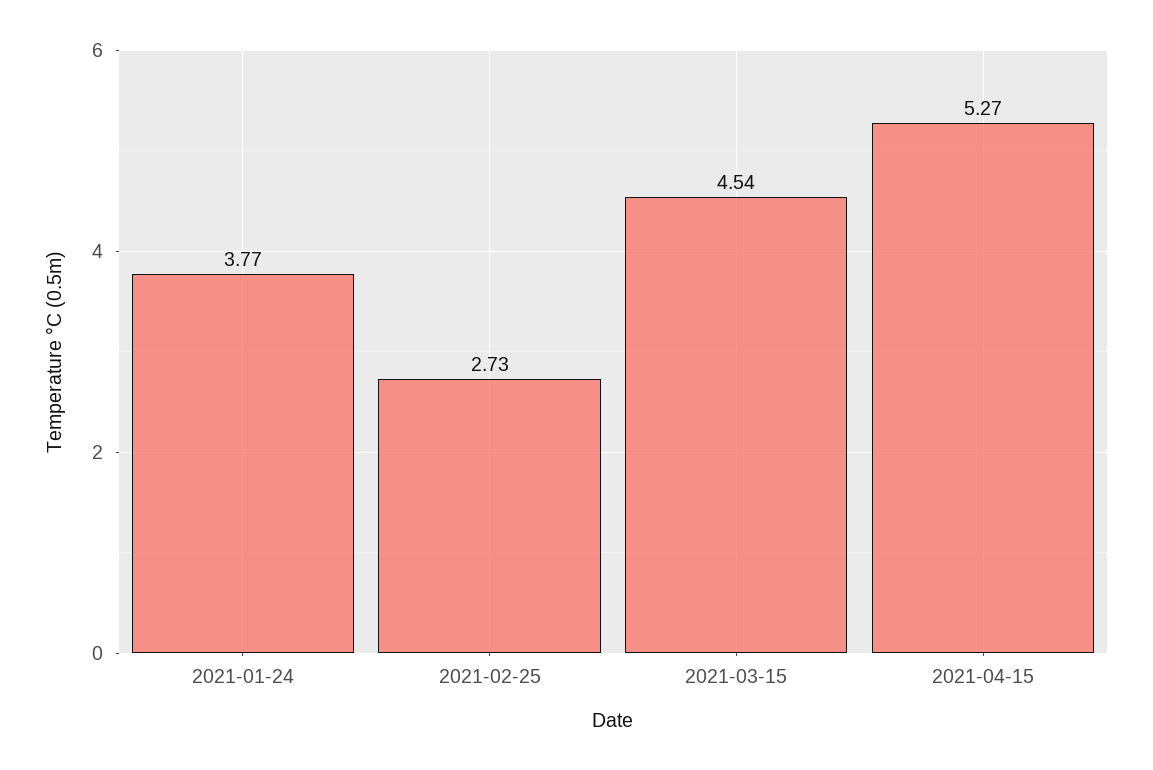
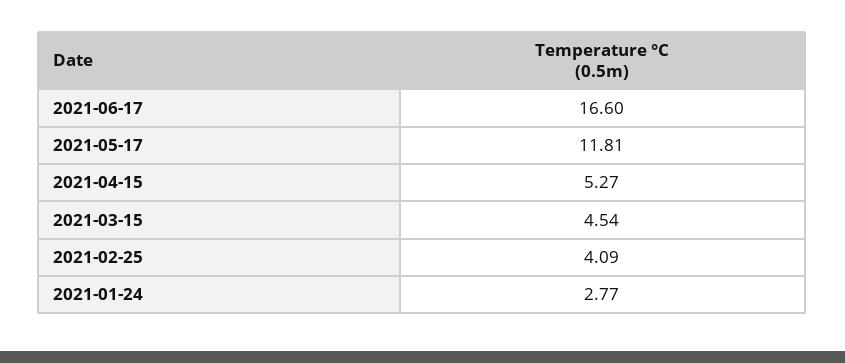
2021-01-24: 3.77 -> 2.77
2021-02-25: 2.73 -> 4.09
2021-06-17: none -> 16.6
2021-05-17: none -> 11.81

